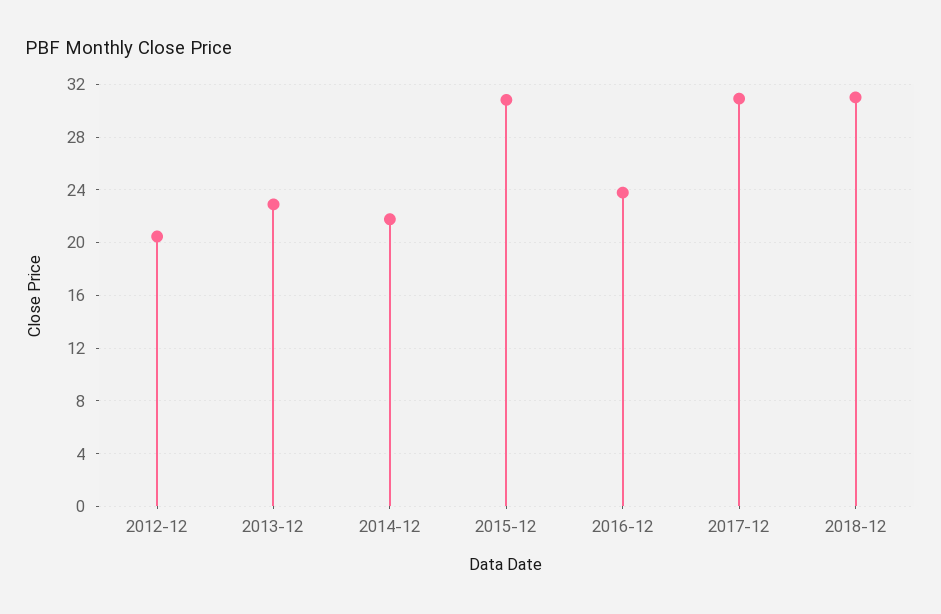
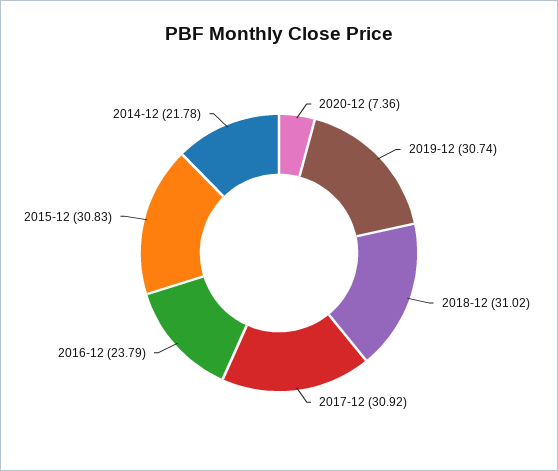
2012-12: 20.5 -> none
2013-12: 23 -> none
2020-12: none -> 7.36
2019-12: none -> 30.74

